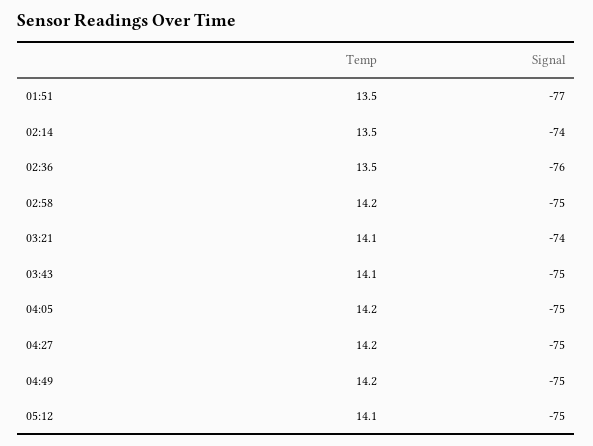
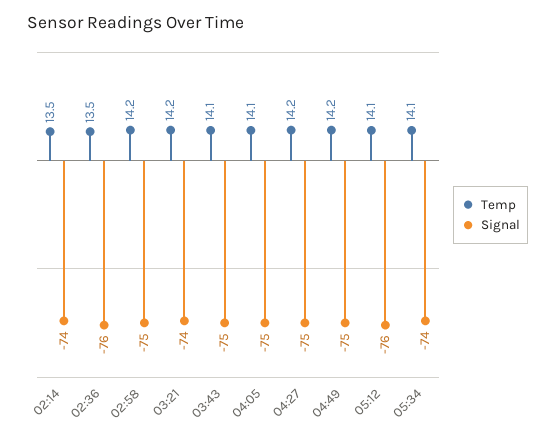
Temp, 01:51: 13.5 -> none
Signal, 01:51: -77 -> none
Temp, 03:21: 14.1 -> 14.2
Temp, 04:05: 14.2 -> 14.1
Signal, 05:12: -75 -> -76
Temp, 05:34: none -> 14.1
Signal, 05:34: none -> -74

